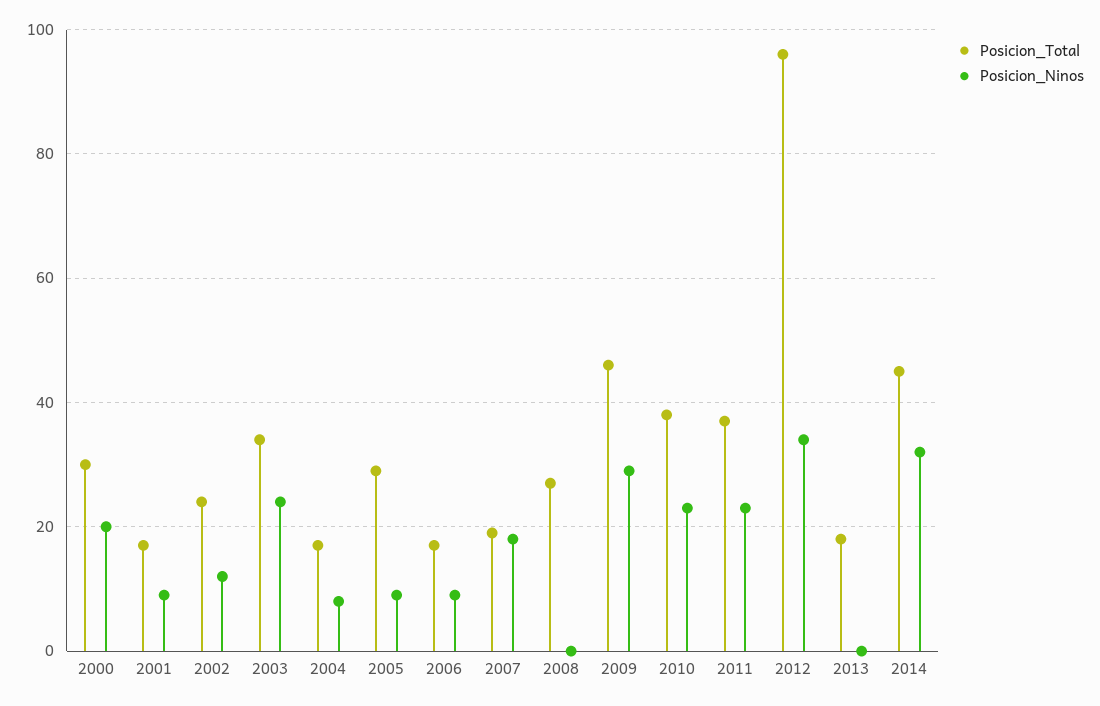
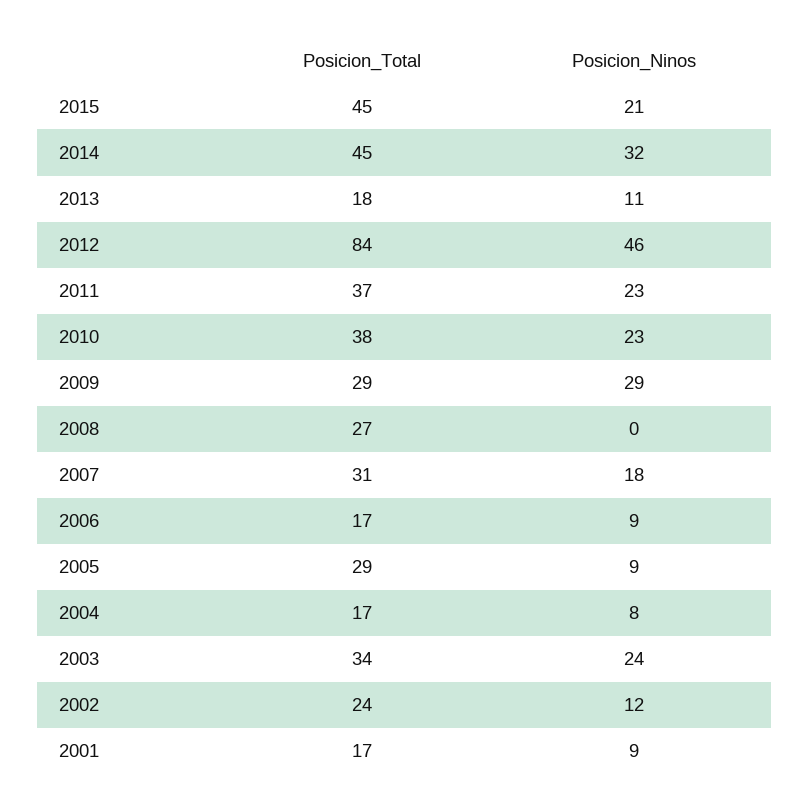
Posicion_Total, 2000: 30 -> none
Posicion_Ninos, 2000: 20 -> none
Posicion_Total, 2007: 20 -> 31
Posicion_Total, 2009: 45 -> 29
Posicion_Total, 2012: 95 -> 84
Posicion_Ninos, 2012: 35 -> 46
Posicion_Ninos, 2013: 0 -> 11
Posicion_Total, 2015: none -> 45
Posicion_Ninos, 2015: none -> 21

